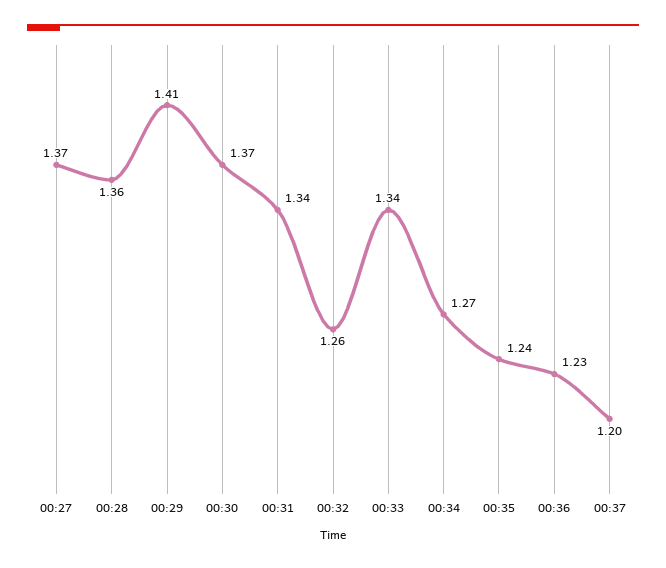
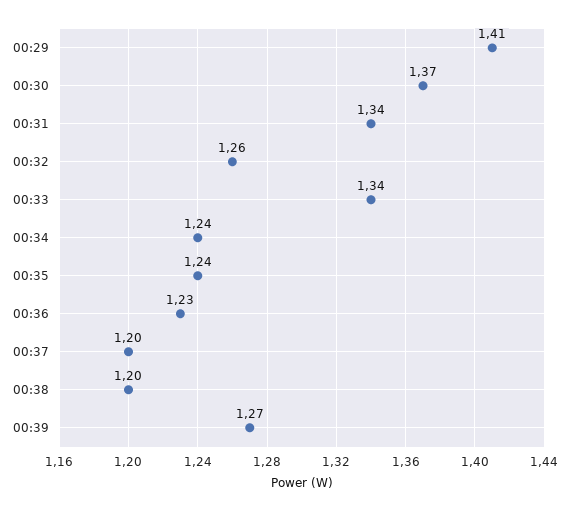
00:27: 1.37 -> none
00:28: 1.36 -> none
00:34: 1.27 -> 1.24
00:38: none -> 1.2
00:39: none -> 1.27

